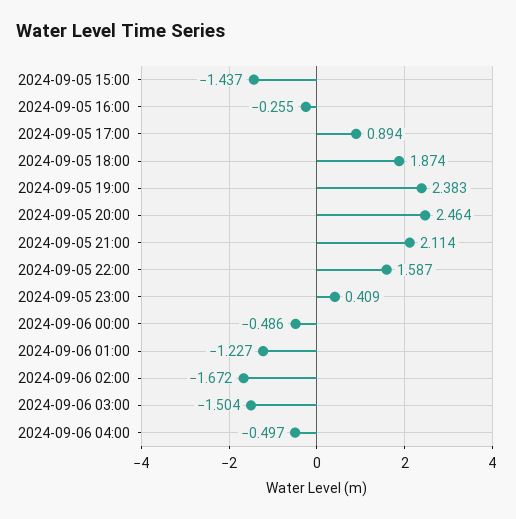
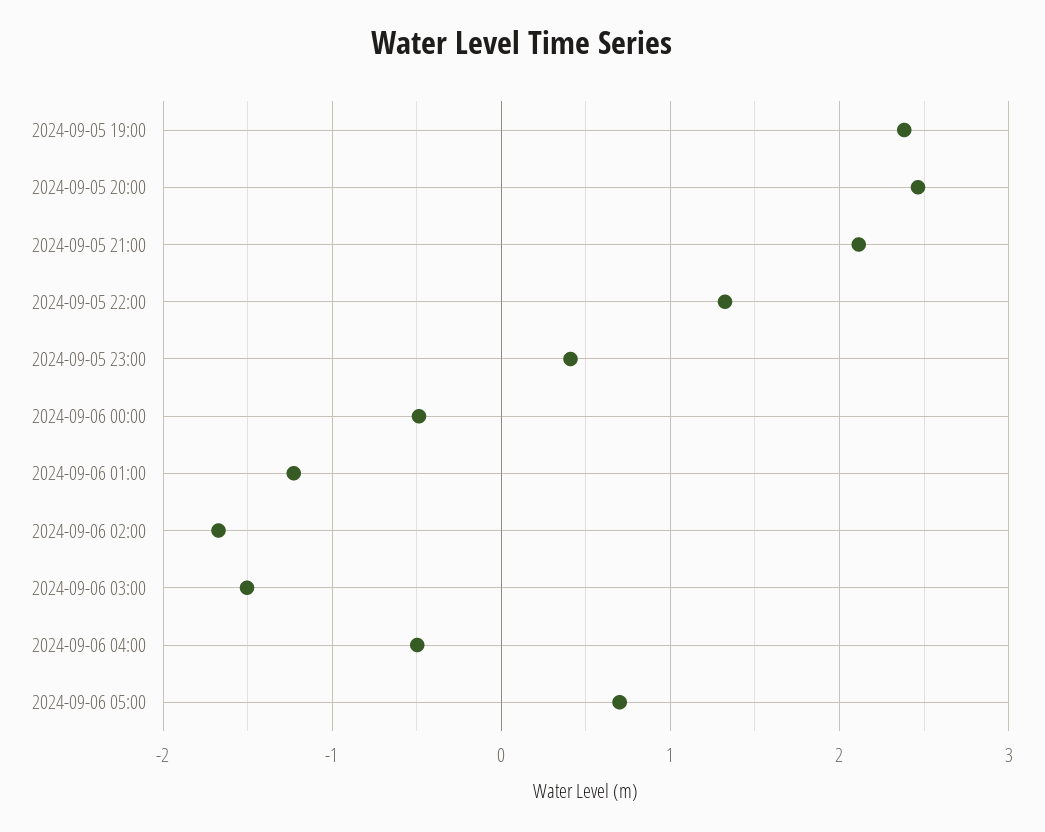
2024-09-05 15:00: -1.437 -> none
2024-09-05 16:00: -0.255 -> none
2024-09-05 17:00: 0.894 -> none
2024-09-05 18:00: 1.874 -> none
2024-09-05 22:00: 1.587 -> 1.3
2024-09-06 05:00: none -> 0.7

